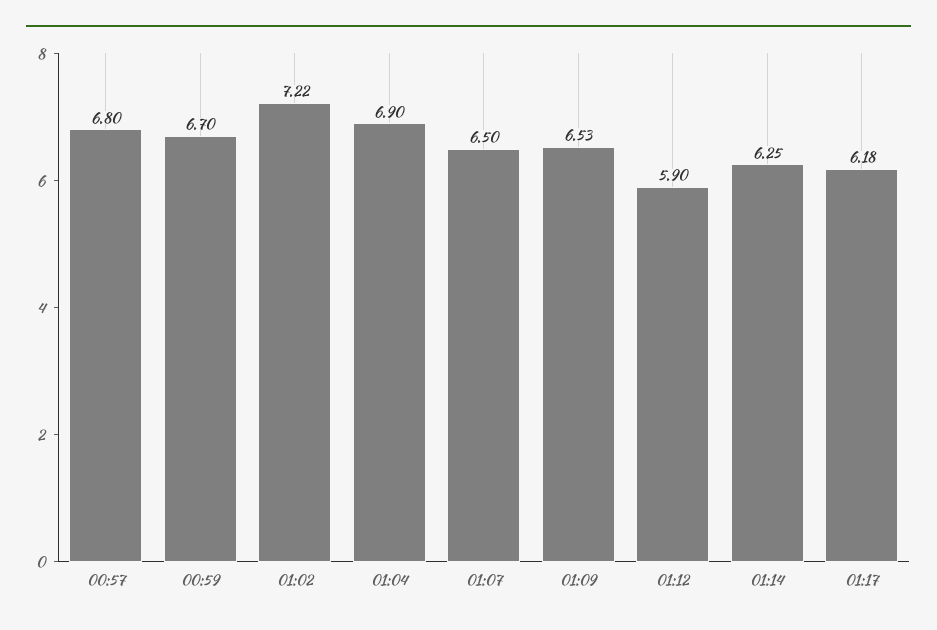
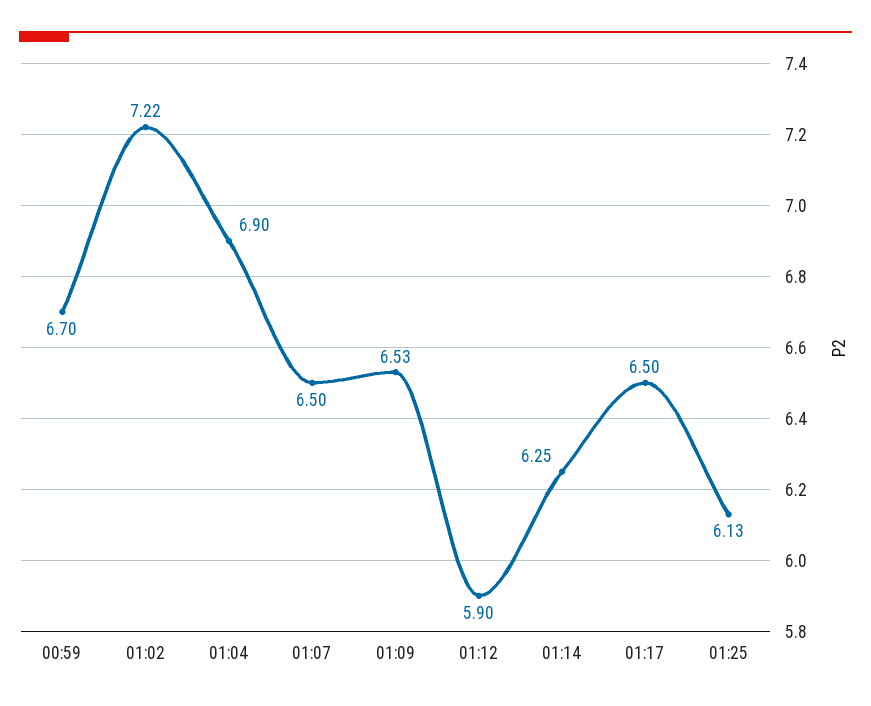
00:57: 6.8 -> none
01:17: 6.18 -> 6.5
01:25: none -> 6.13

